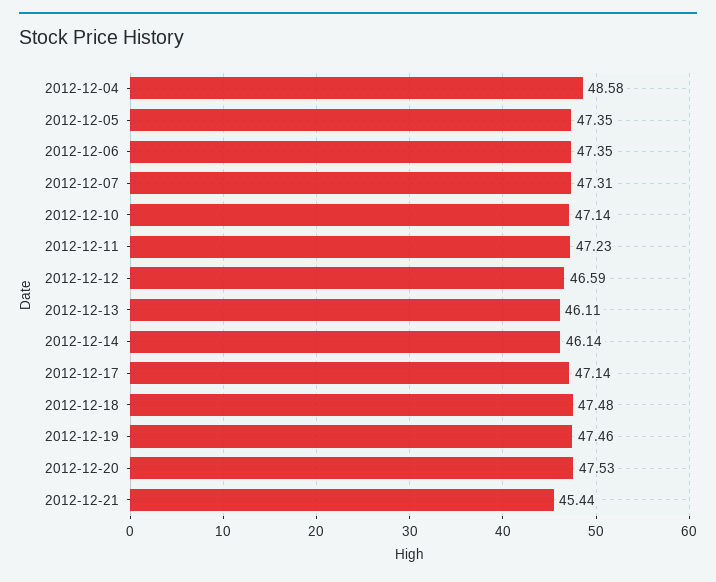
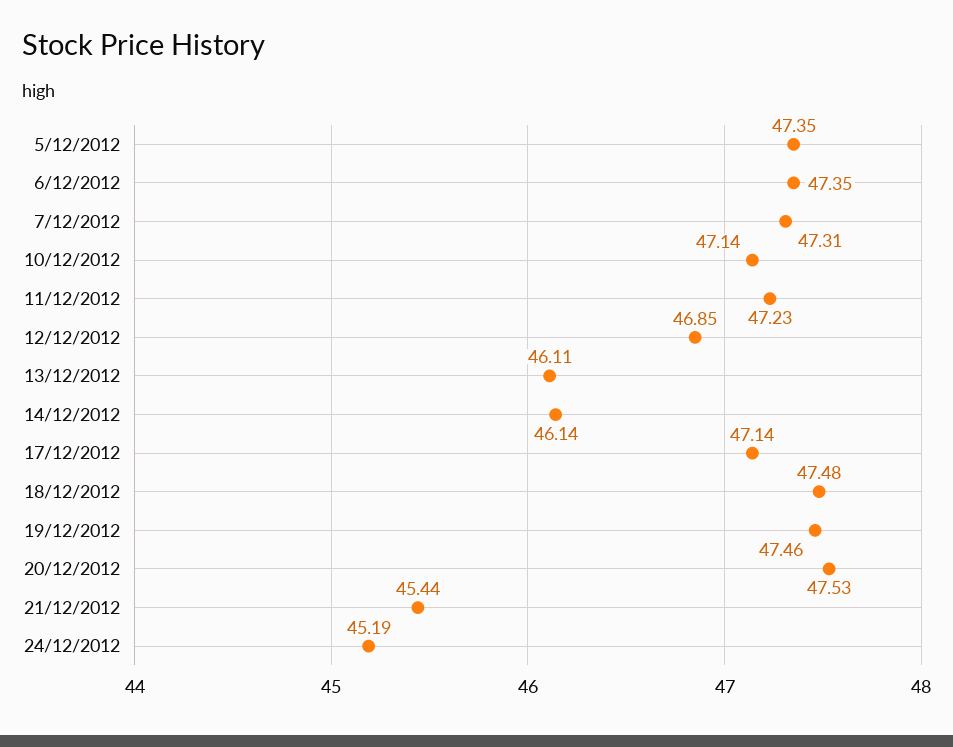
2012-12-04: 48.58 -> none
2012-12-12: 46.59 -> 46.85
24/12/2012: none -> 45.19

